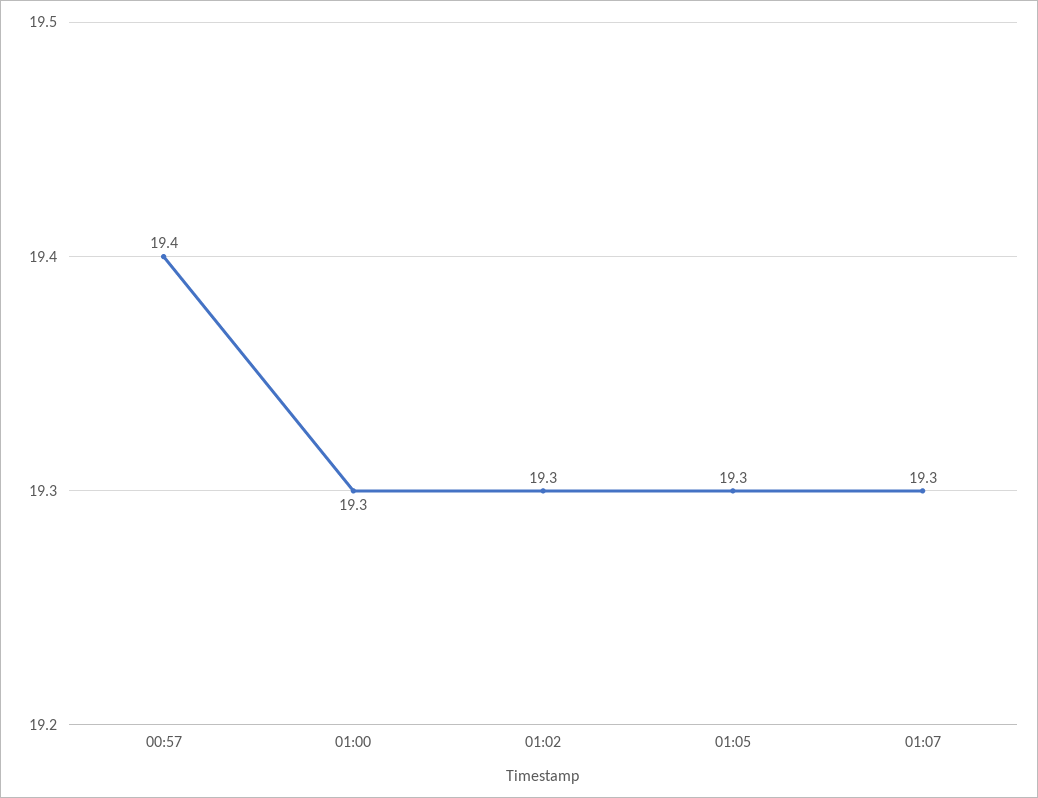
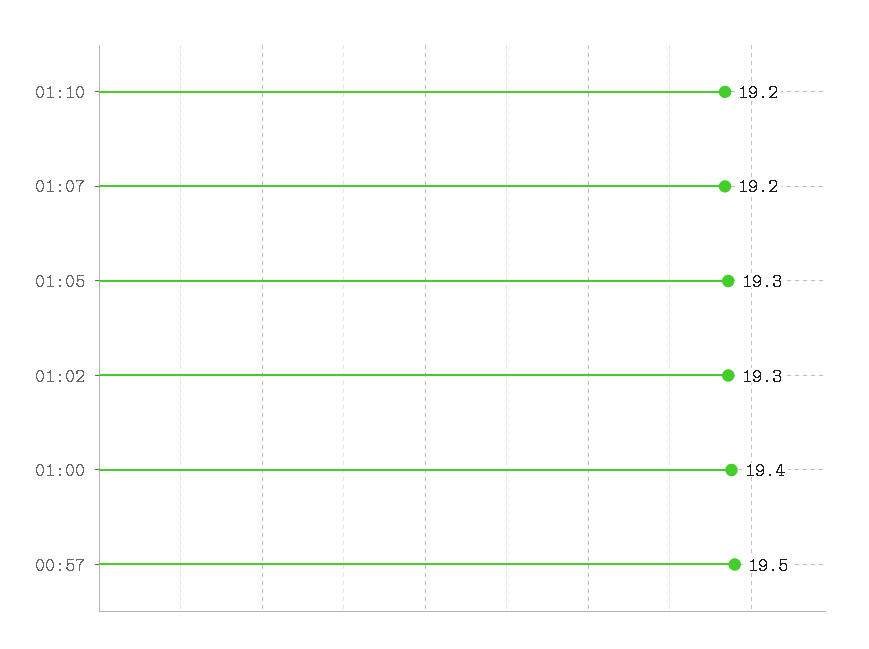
00:57: 19.4 -> 19.5
01:00: 19.3 -> 19.4
01:07: 19.3 -> 19.2
01:10: none -> 19.2

